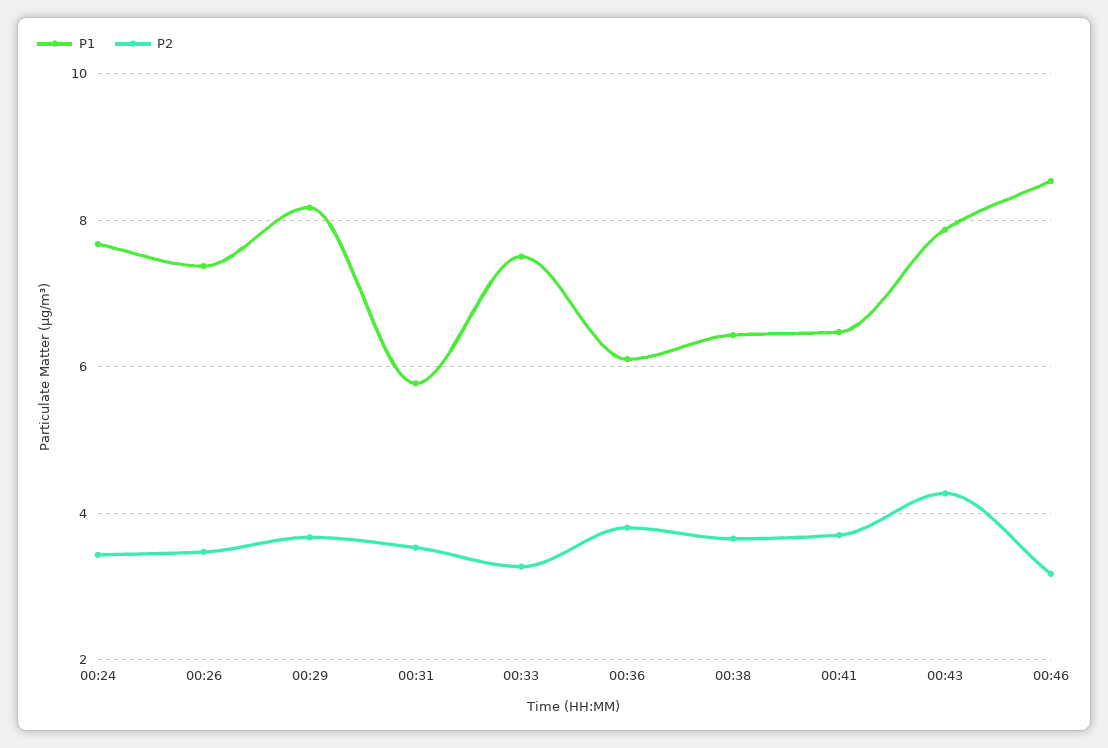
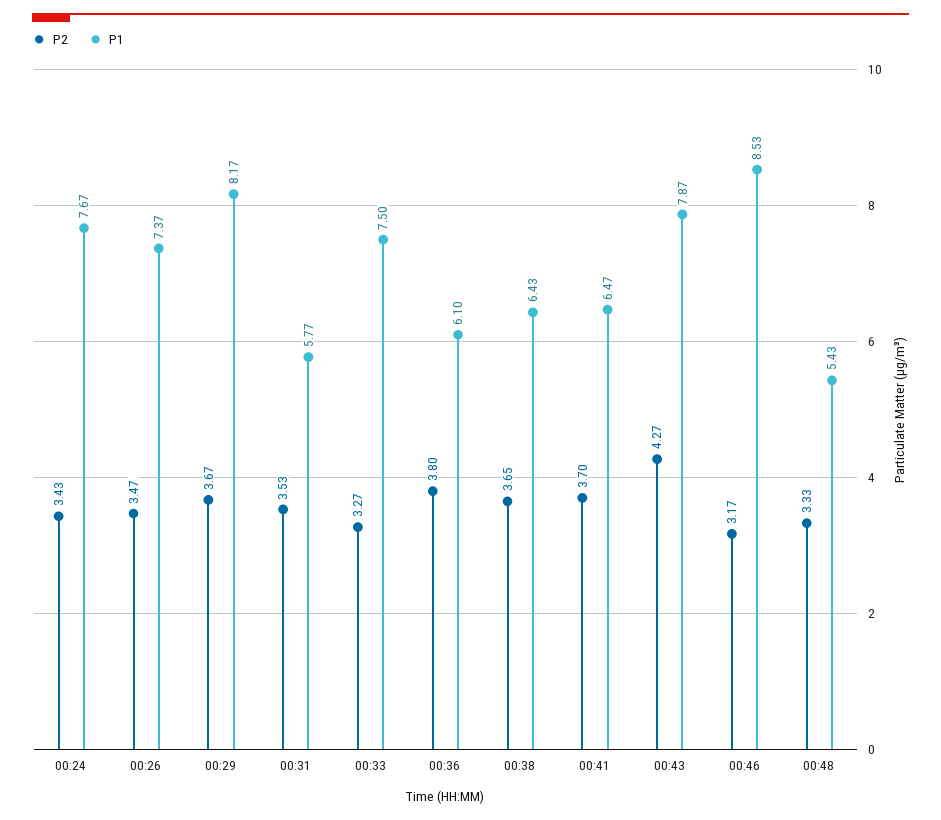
P2, 00:48: none -> 3.33
P1, 00:48: none -> 5.43

